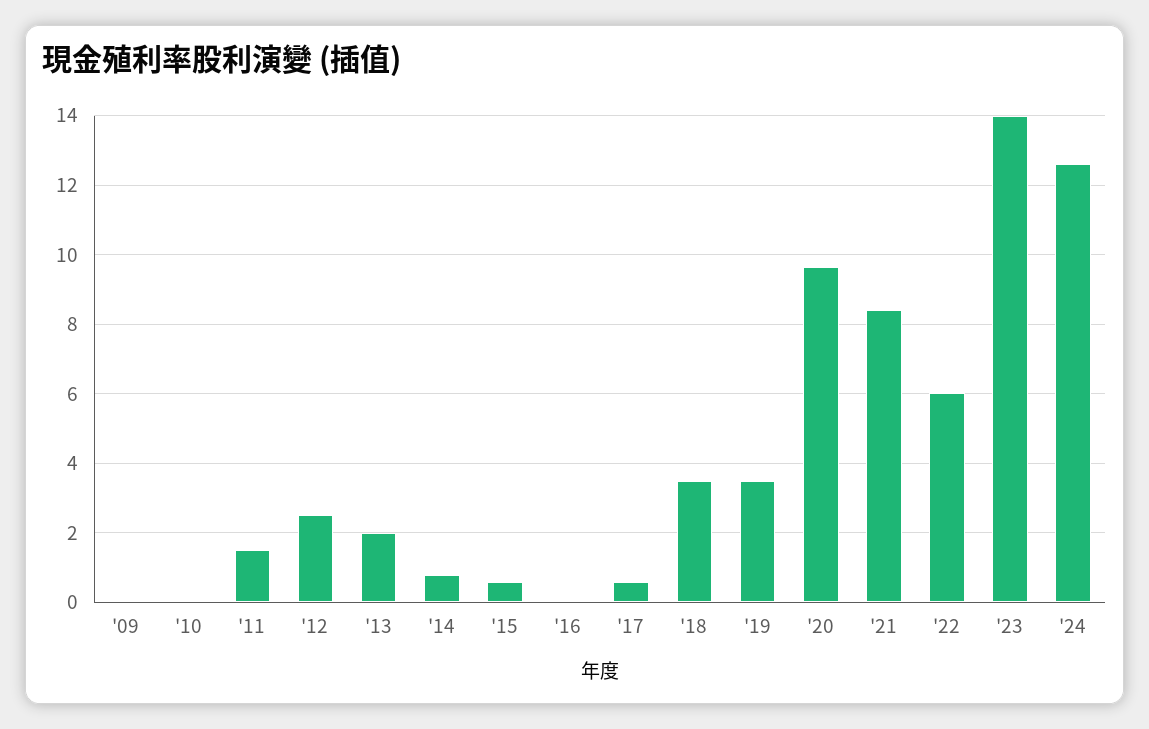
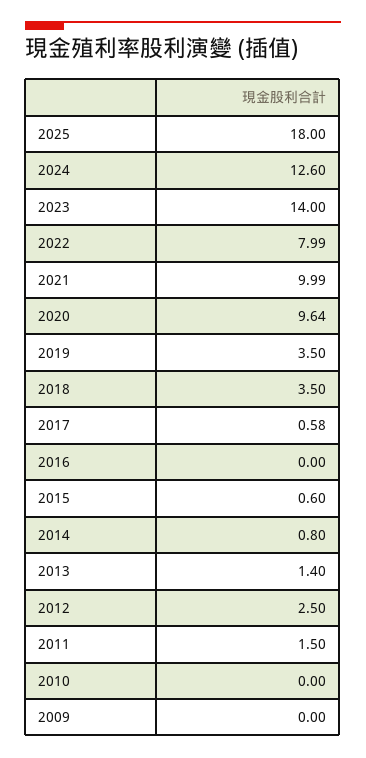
'13: 2 -> 1.4
'21: 8.4 -> 9.99
'22: 6 -> 7.99
2025: none -> 18

